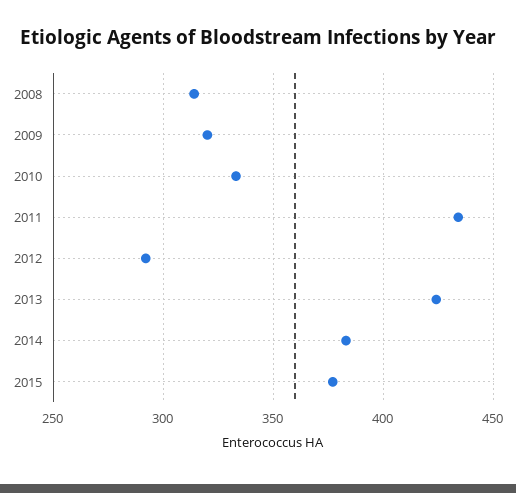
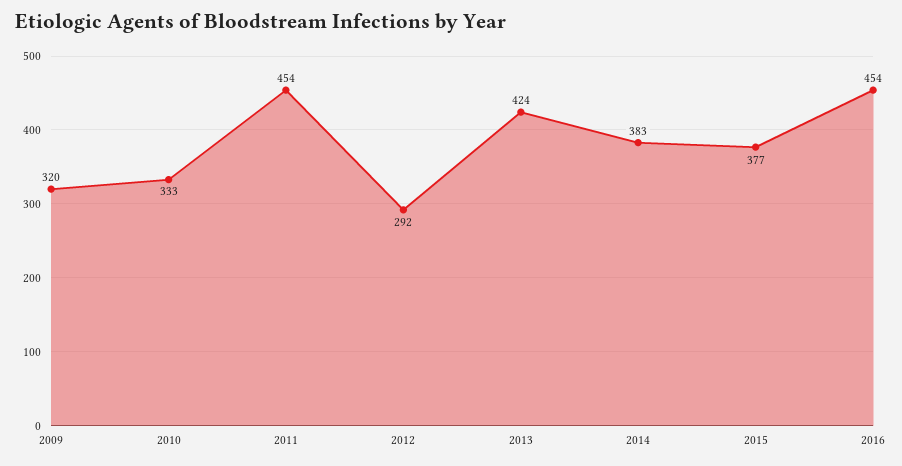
2008: 315 -> none
2011: 435 -> 454
2016: none -> 454

